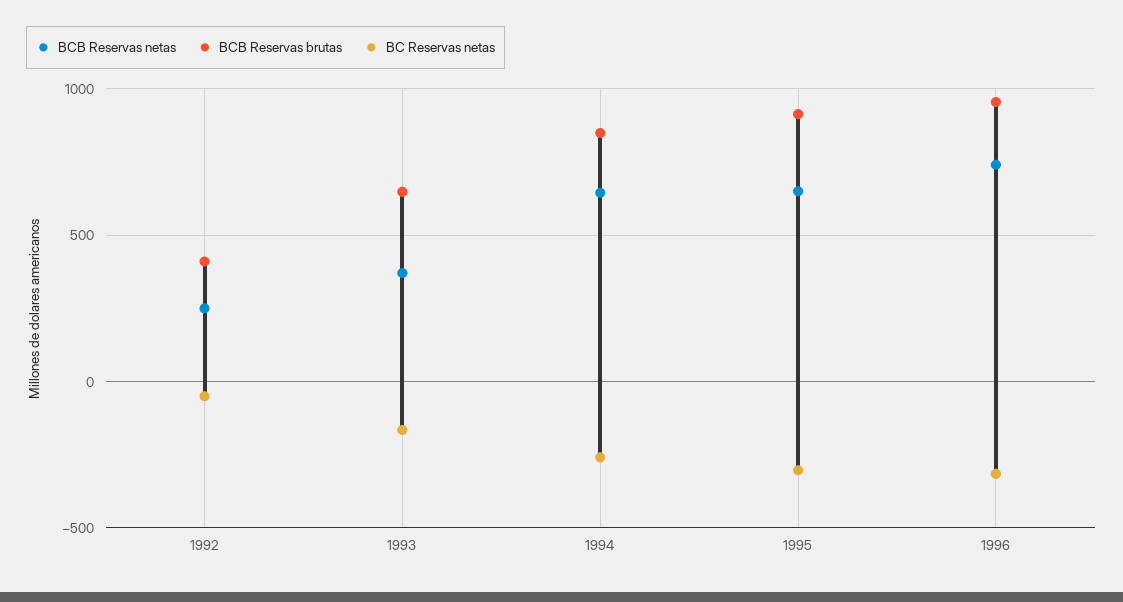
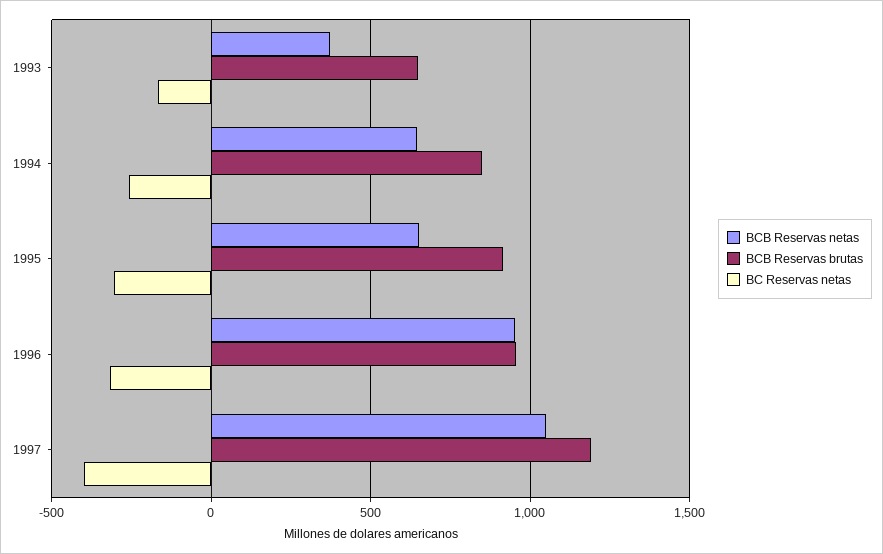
BCB Reservas netas, 1992: 250 -> none
BCB Reservas brutas, 1992: 400 -> none
BC Reservas netas, 1992: -50 -> none
BCB Reservas netas, 1996: 750 -> 950
BCB Reservas netas, 1997: none -> 1050
BCB Reservas brutas, 1997: none -> 1200
BC Reservas netas, 1997: none -> -400

